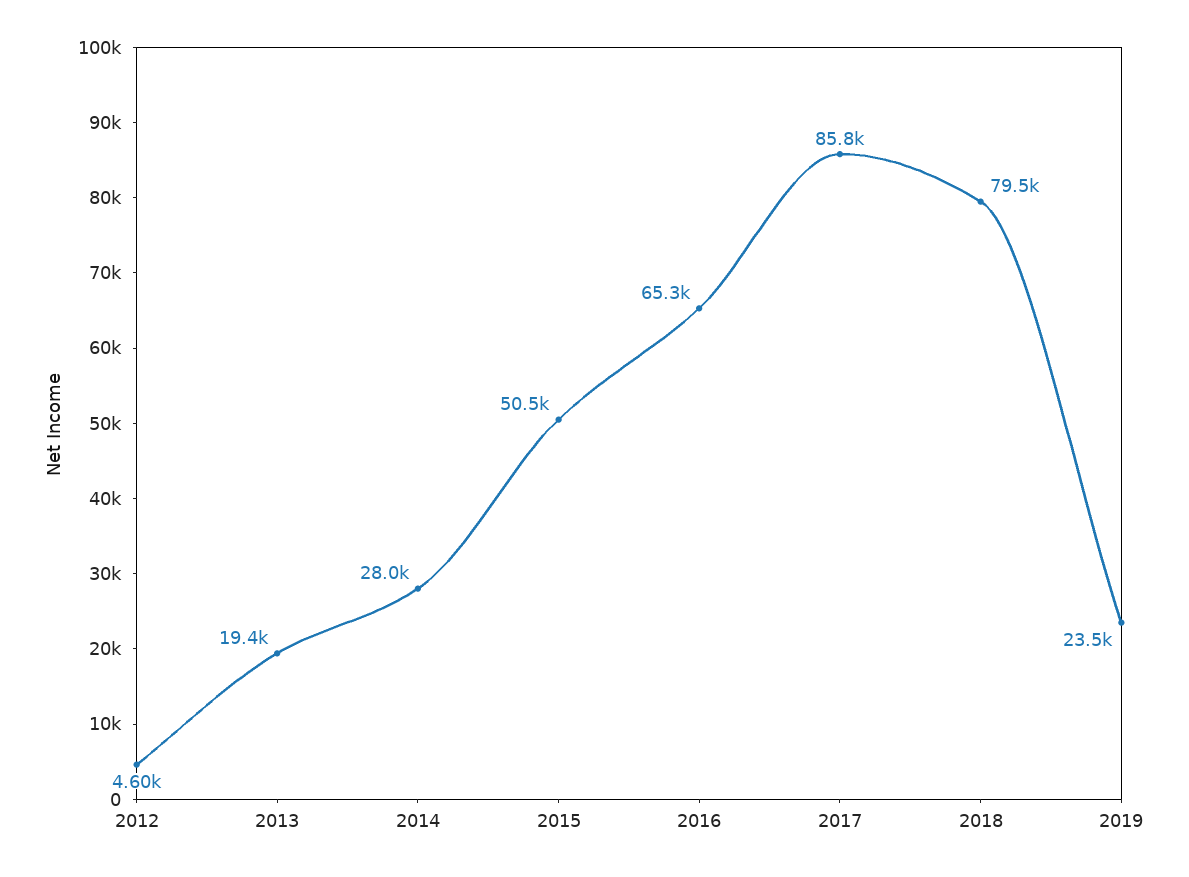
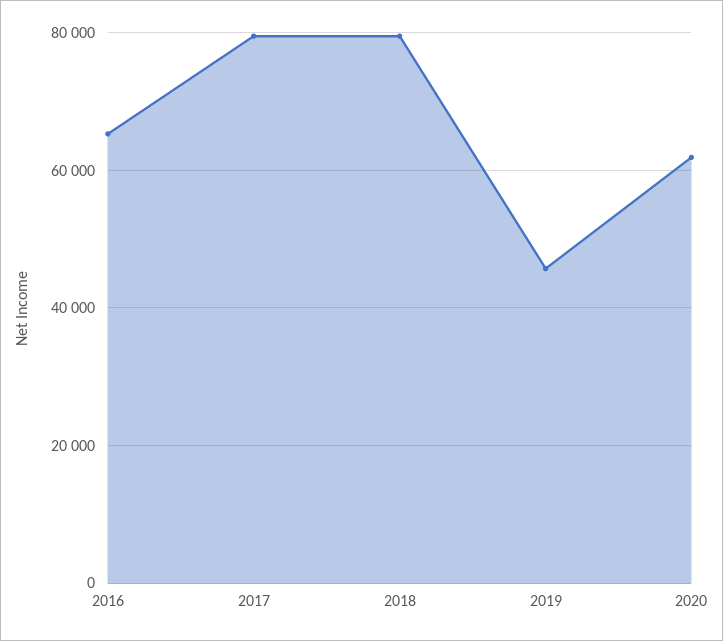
2012: 4600 -> none
2013: 19400 -> none
2014: 28000 -> none
2015: 50500 -> none
2017: 85800 -> 80000
2019: 23500 -> 46000
2020: none -> 62000

